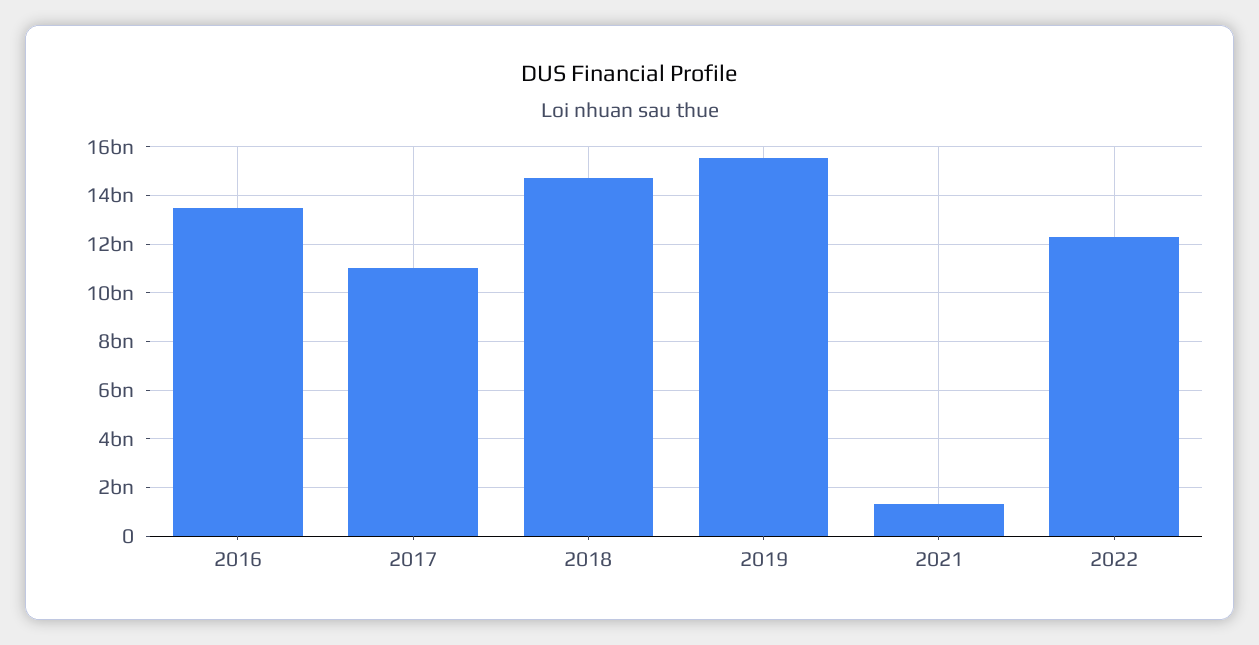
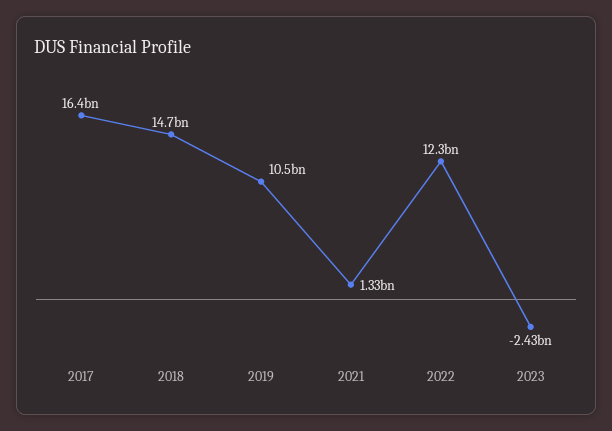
2016: 13500000000 -> none
2017: 11000000000 -> 16400000000
2019: 15500000000 -> 10500000000
2023: none -> -2430000000

